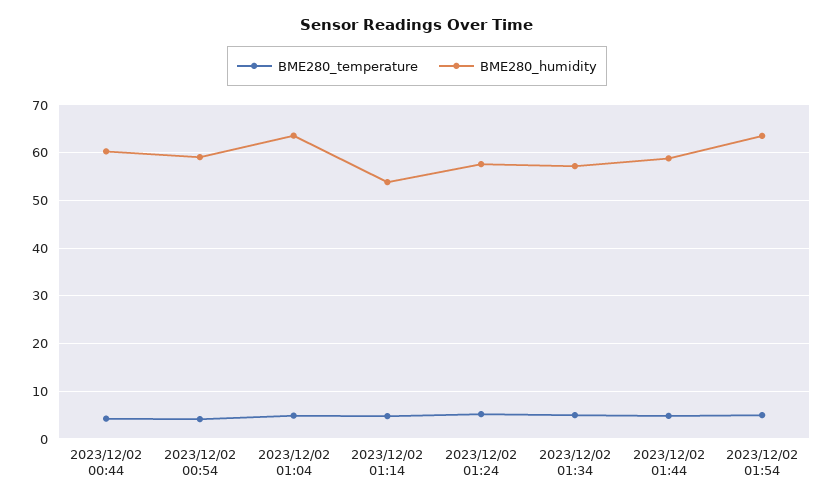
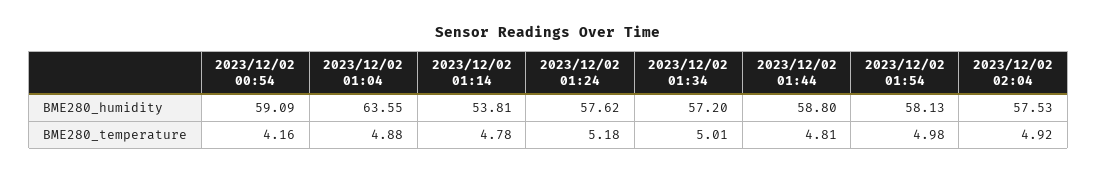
BME280_temperature, 2023/12/02 00:44: 4 -> none
BME280_humidity, 2023/12/02 00:44: 60 -> none
BME280_humidity, 2023/12/02 01:54: 64 -> 58.13
BME280_humidity, 2023/12/02 02:04: none -> 57.53
BME280_temperature, 2023/12/02 02:04: none -> 4.92

